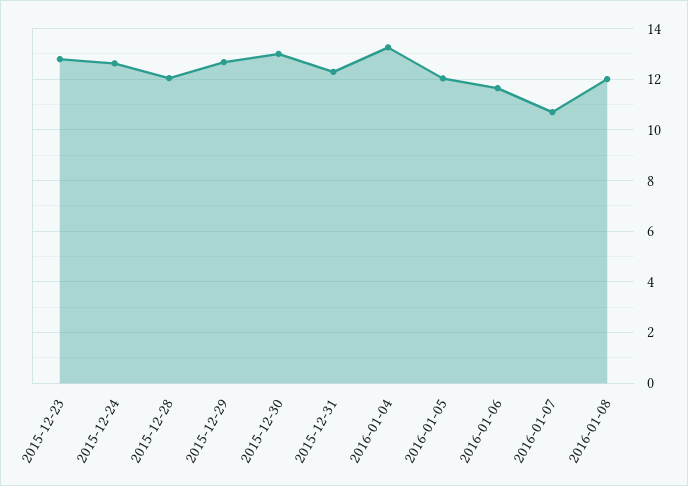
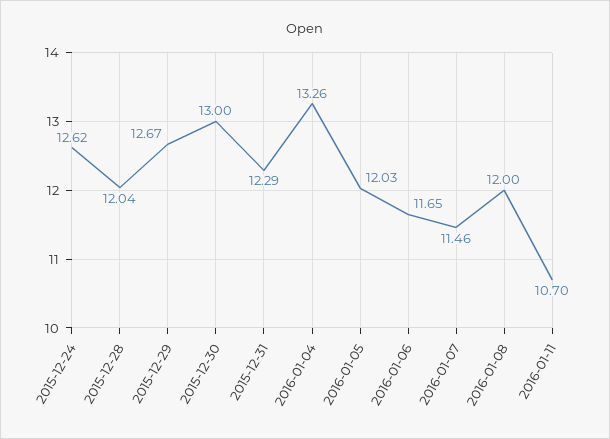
2015-12-23: 12.75 -> none
2016-01-07: 10.75 -> 11.46
2016-01-11: none -> 10.7

